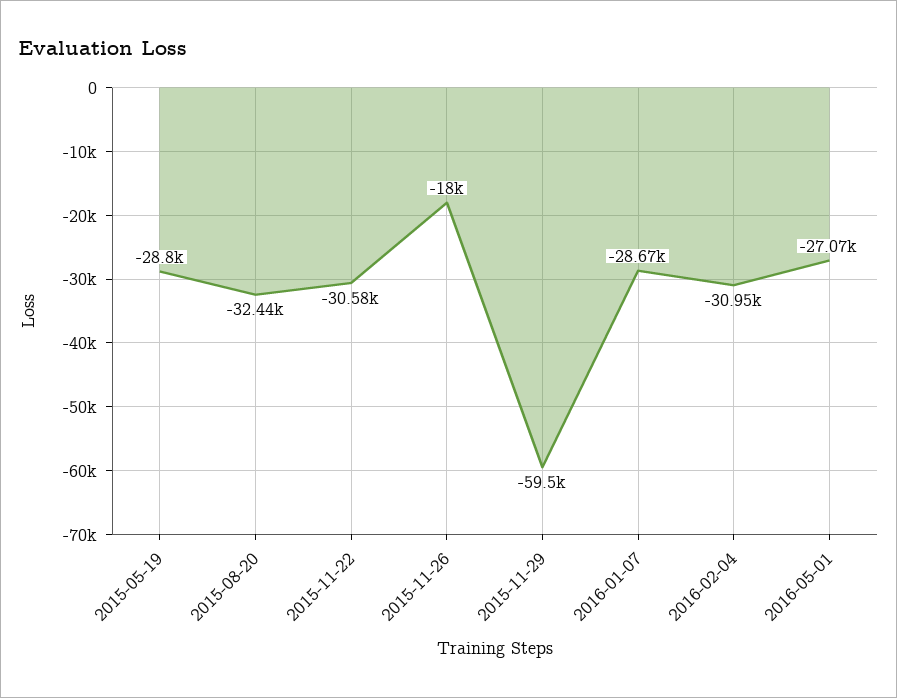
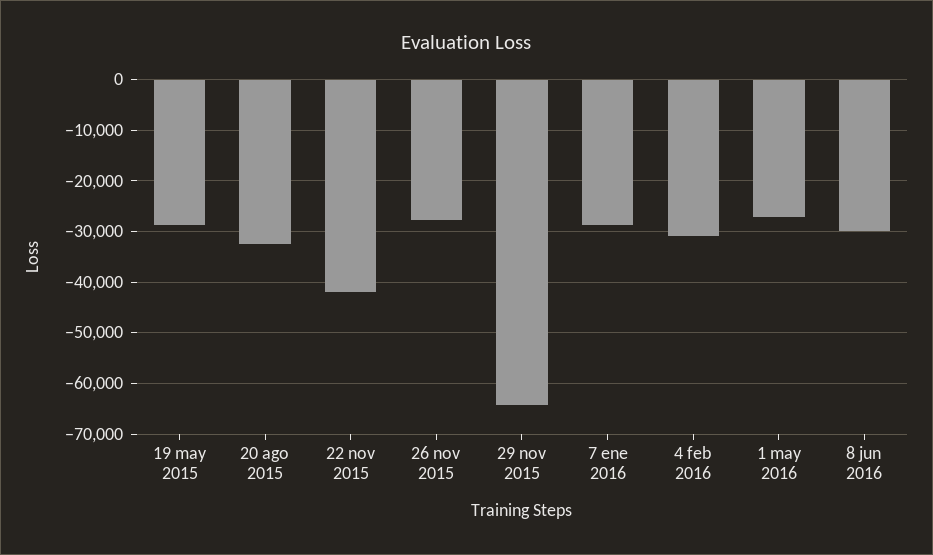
2015-11-22: -30580 -> -42000
2015-11-26: -18000 -> -28000
2015-11-29: -59500 -> -64000
8 jun 2016: none -> -30000

